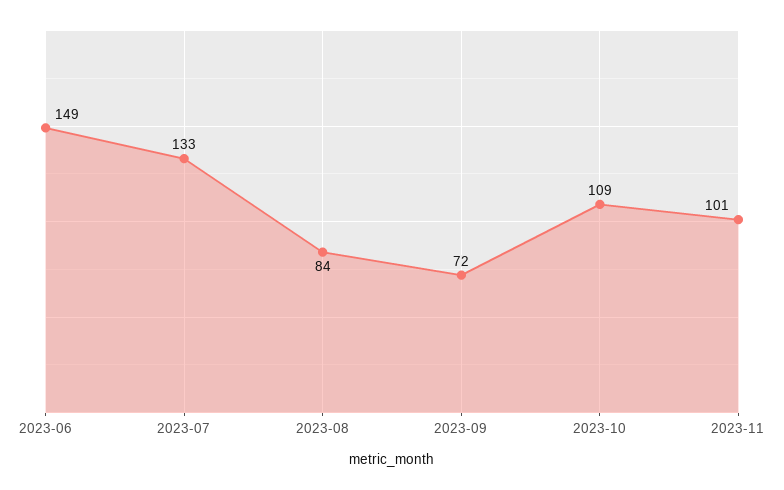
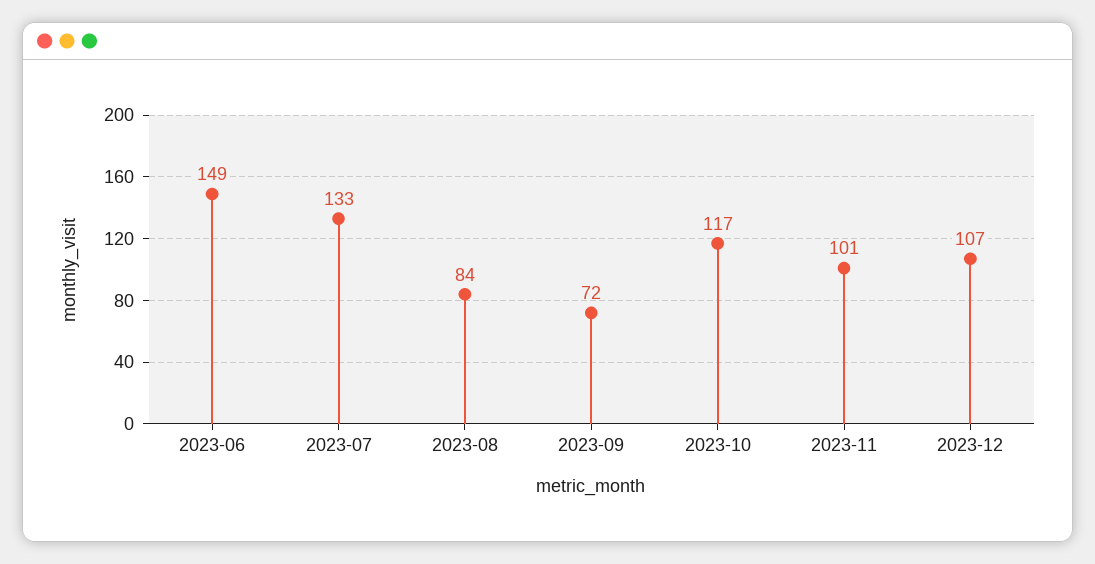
2023-10: 109 -> 117
2023-12: none -> 107

